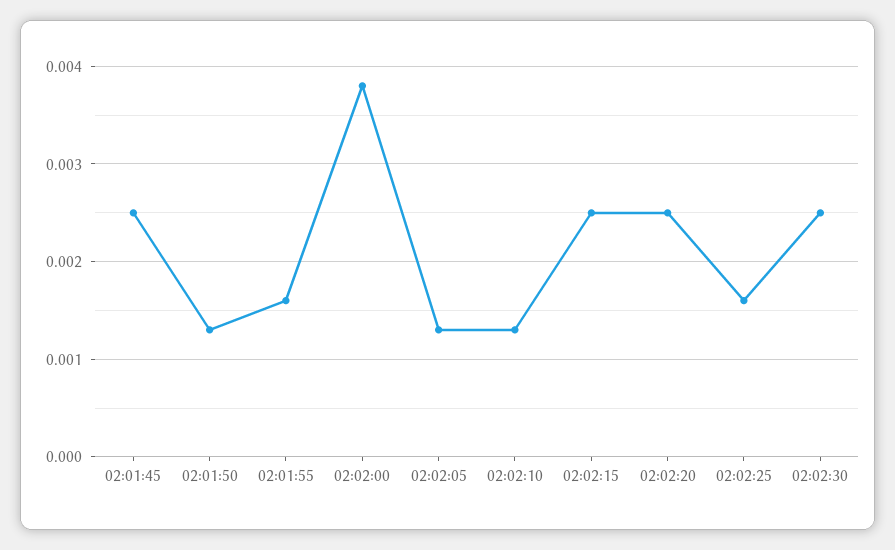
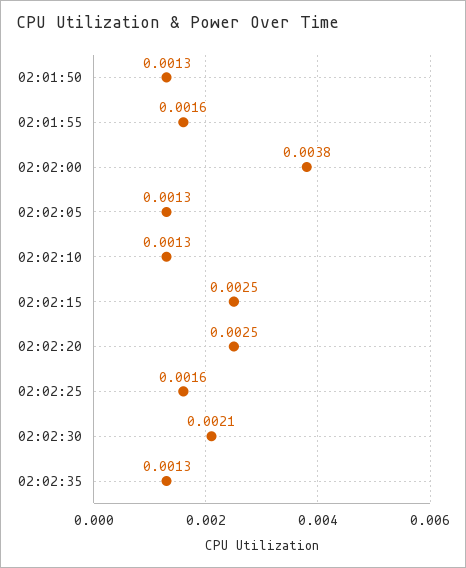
02:01:45: 0.0025 -> none
02:02:30: 0.0025 -> 0.0021
02:02:35: none -> 0.0013

